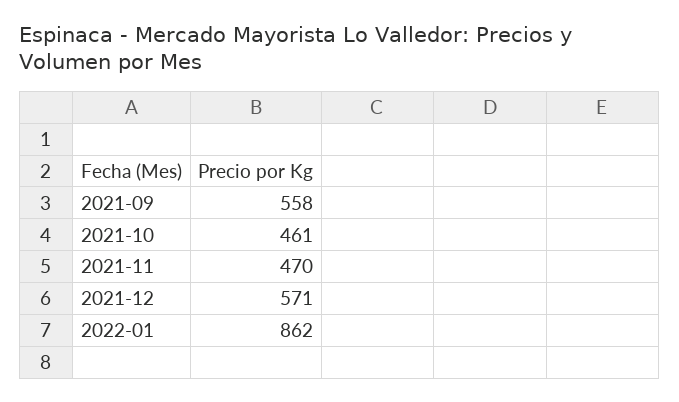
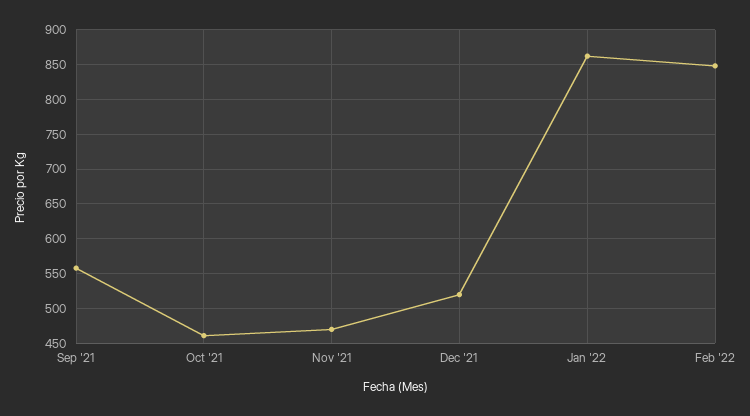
2021-12: 571 -> 520
Feb '22: none -> 850

